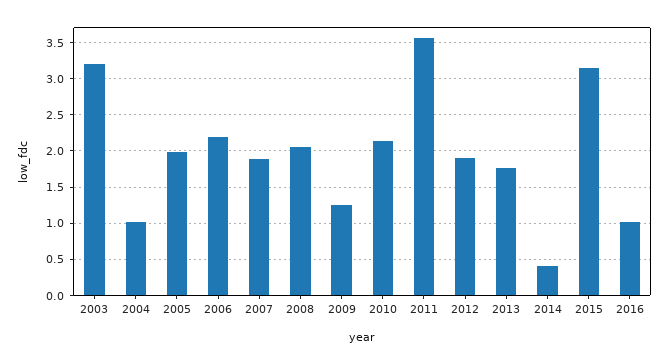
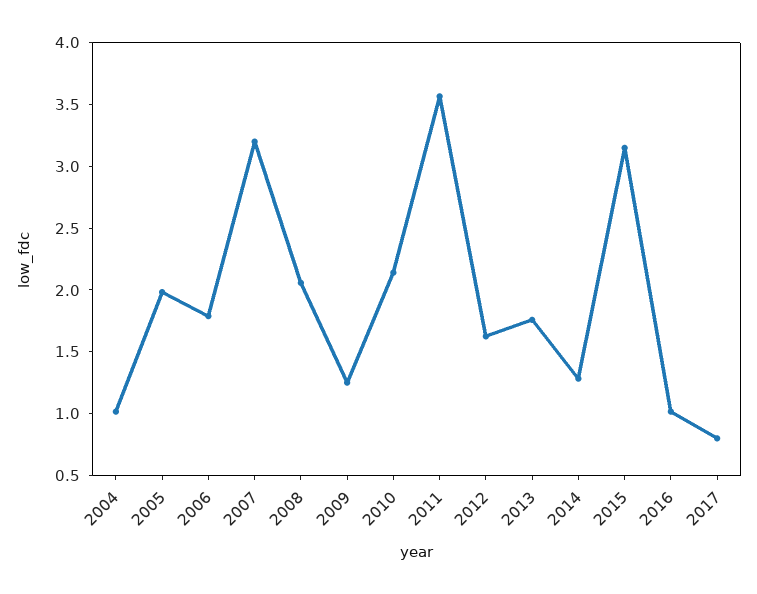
2003: 3.2 -> none
2006: 2.2 -> 1.8
2007: 1.9 -> 3.2
2012: 1.9 -> 1.6
2014: 0.4 -> 1.3
2017: none -> 0.8

